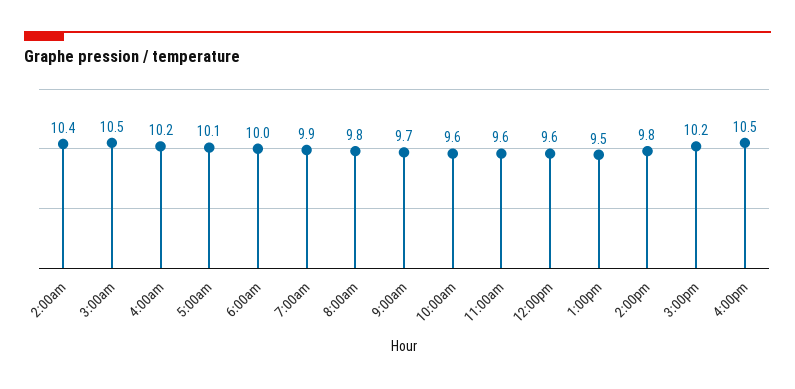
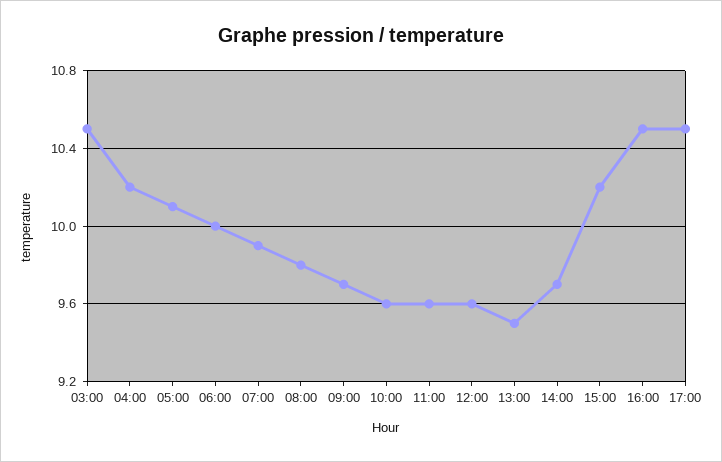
2:00am: 10.4 -> none
2:00pm: 9.8 -> 9.7
17:00: none -> 10.5

